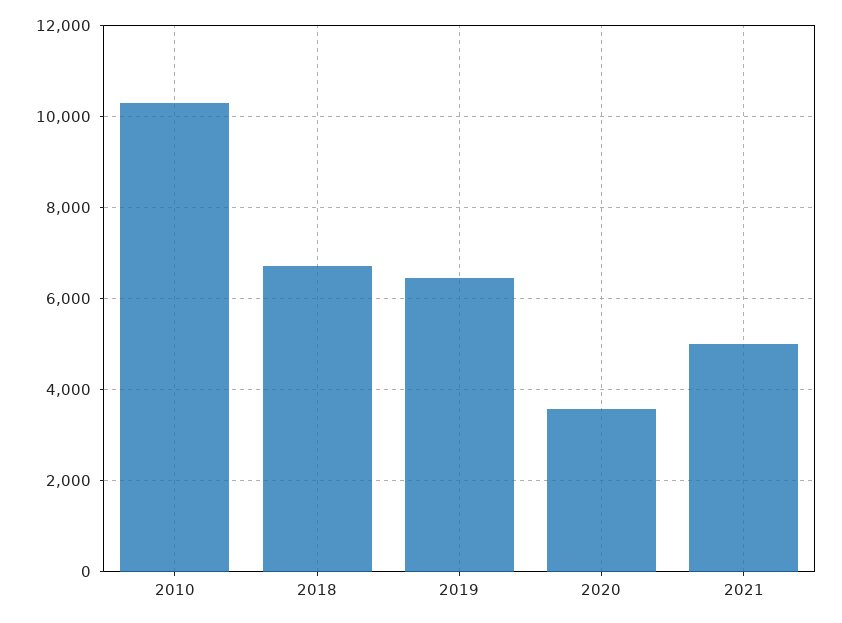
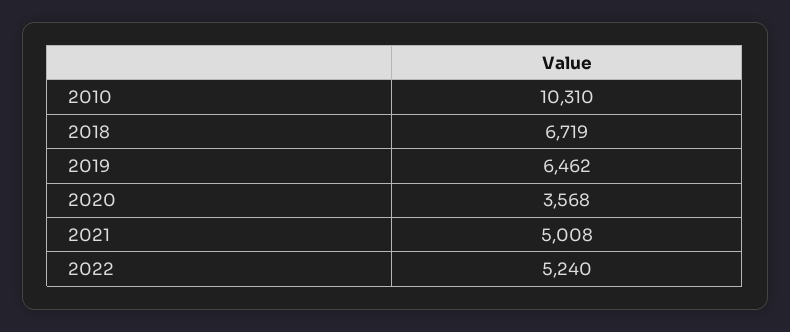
2022: none -> 5240

